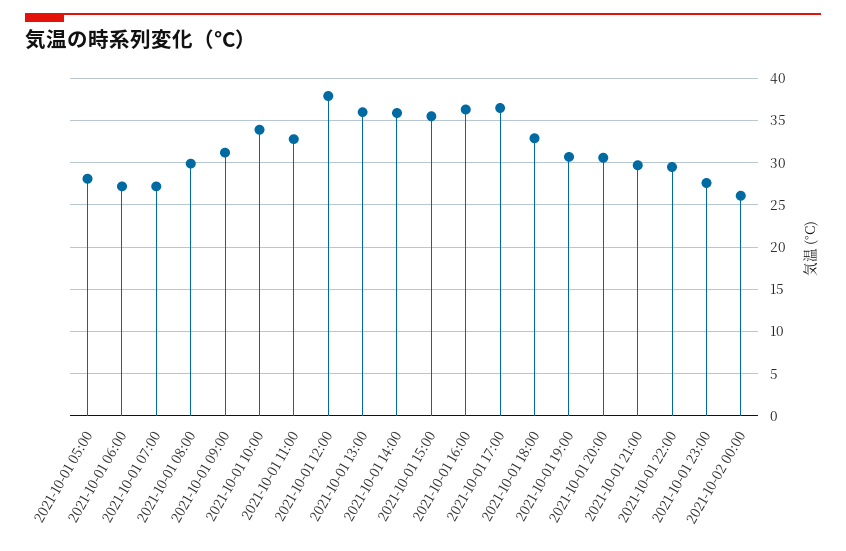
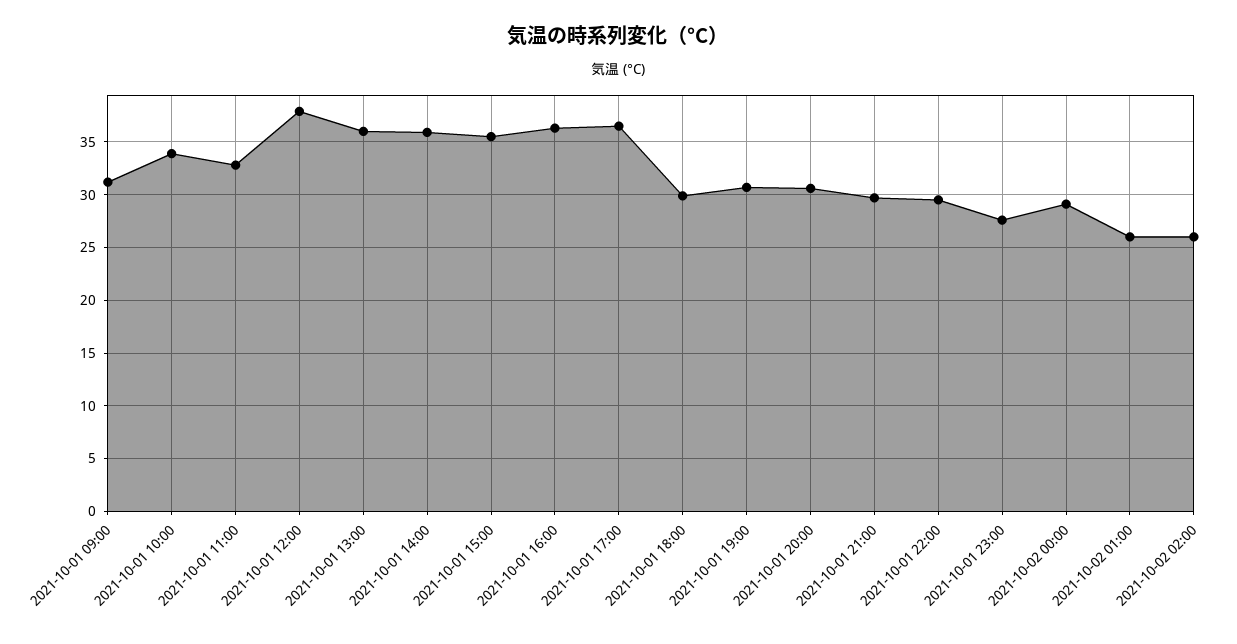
2021-10-01 05:00: 28 -> none
2021-10-01 06:00: 27 -> none
2021-10-01 07:00: 27 -> none
2021-10-01 08:00: 30 -> none
2021-10-01 18:00: 33 -> 30
2021-10-02 00:00: 26 -> 29
2021-10-02 01:00: none -> 26
2021-10-02 02:00: none -> 26

